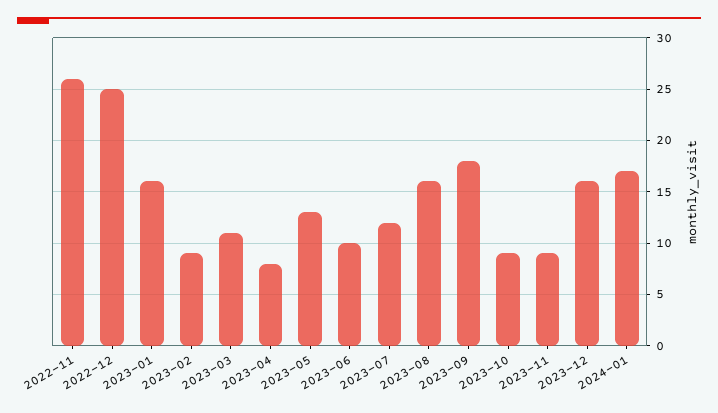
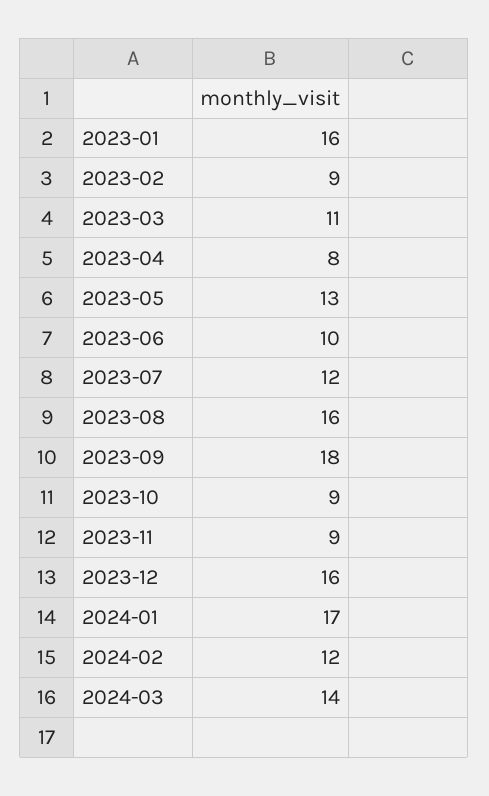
2022-11: 26 -> none
2022-12: 25 -> none
2024-02: none -> 12
2024-03: none -> 14

